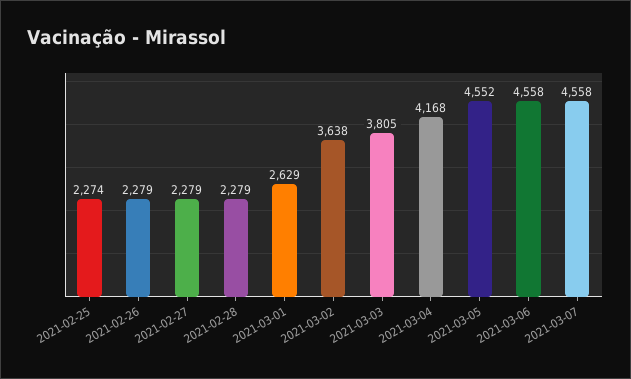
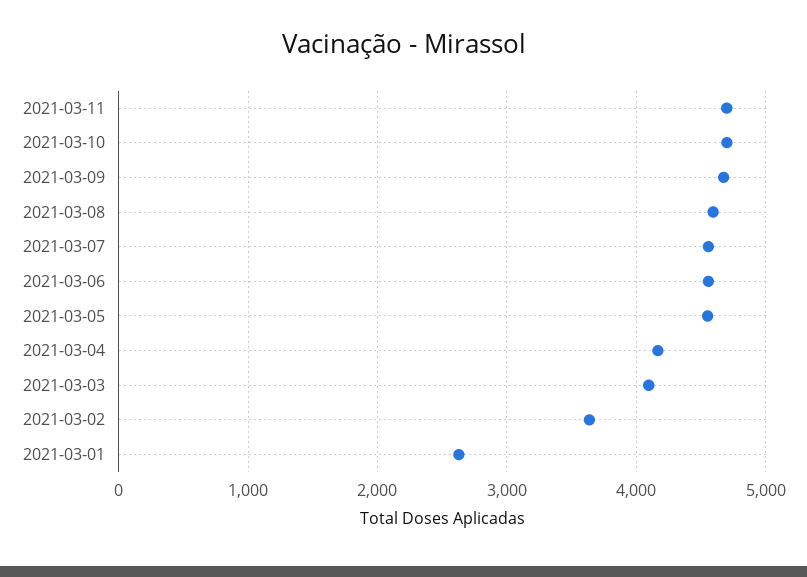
2021-02-25: 2274 -> none
2021-02-26: 2279 -> none
2021-02-27: 2279 -> none
2021-02-28: 2279 -> none
2021-03-03: 3805 -> 4100
2021-03-11: none -> 4700
2021-03-10: none -> 4700
2021-03-09: none -> 4700
2021-03-08: none -> 4600

